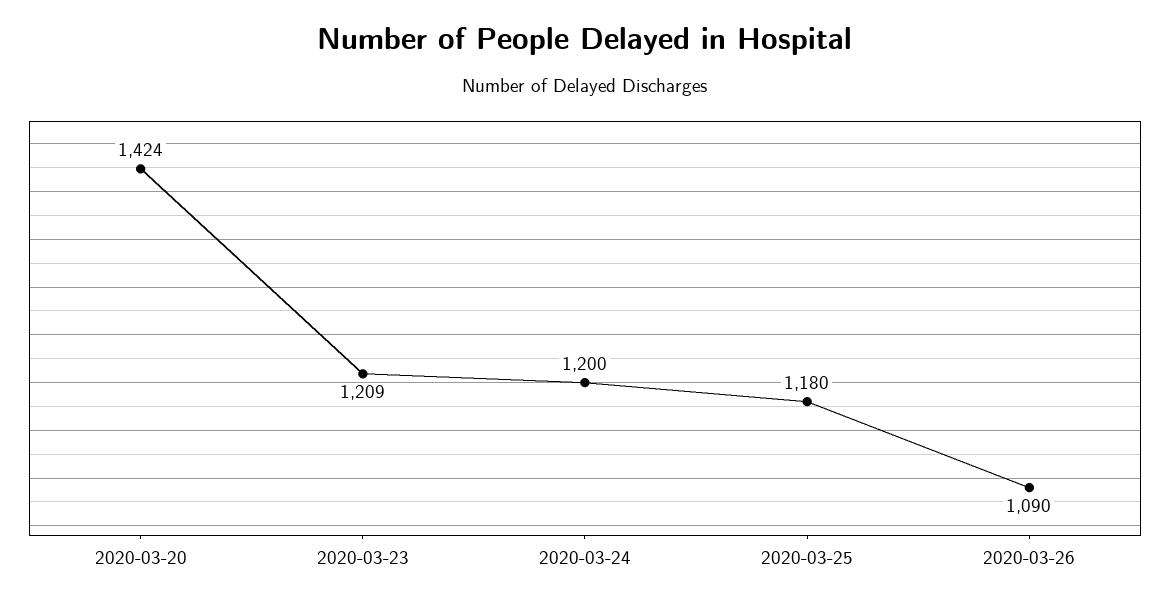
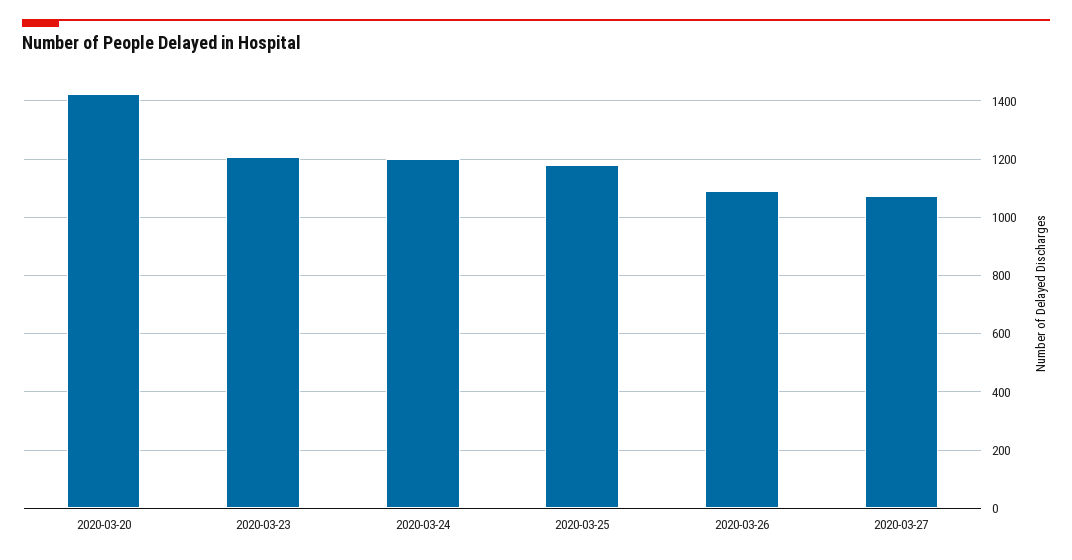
2020-03-27: none -> 1075

